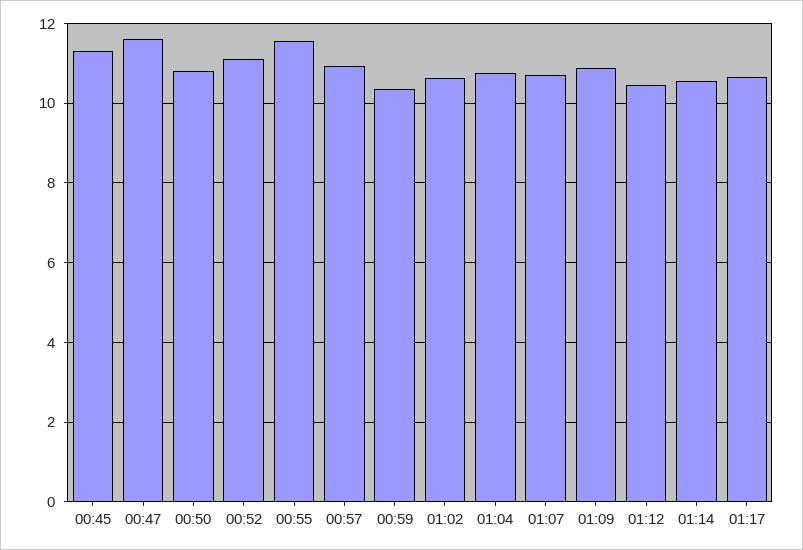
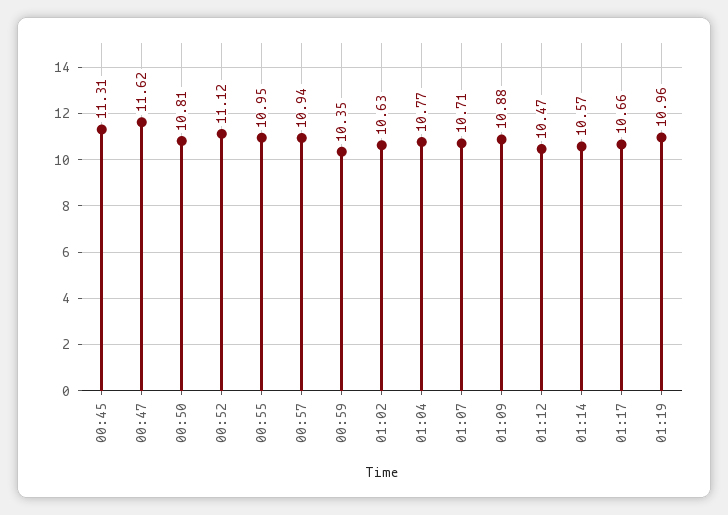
00:55: 11.6 -> 10.95
01:19: none -> 10.96

